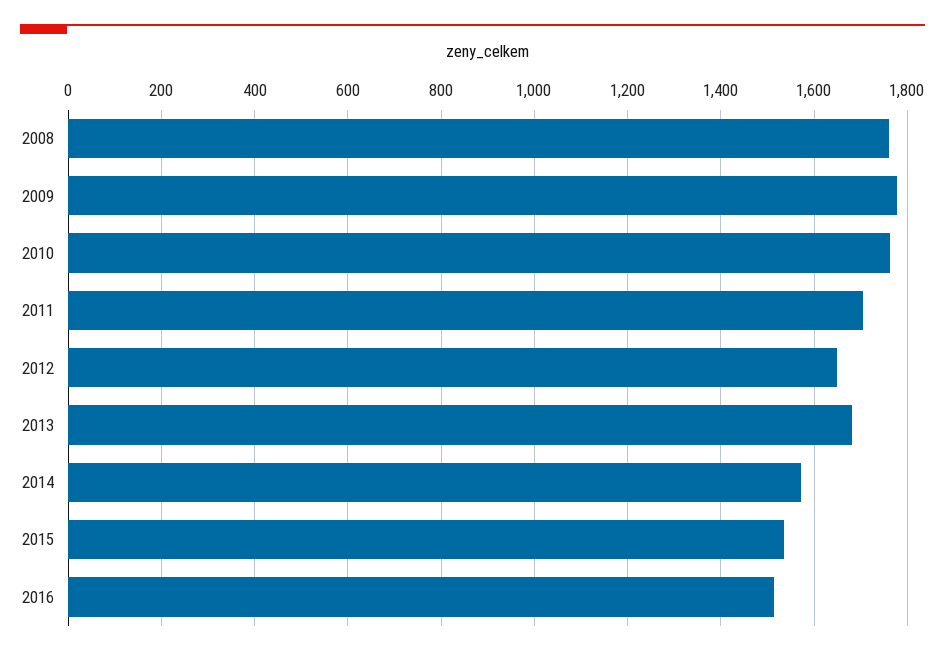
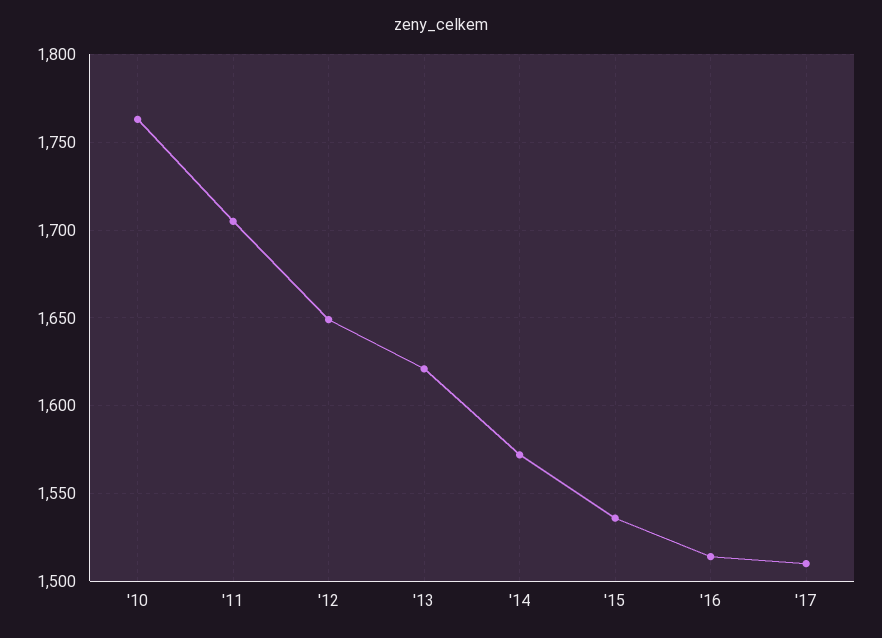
2008: 1760 -> none
2009: 1780 -> none
2013: 1680 -> 1620
'17: none -> 1510

